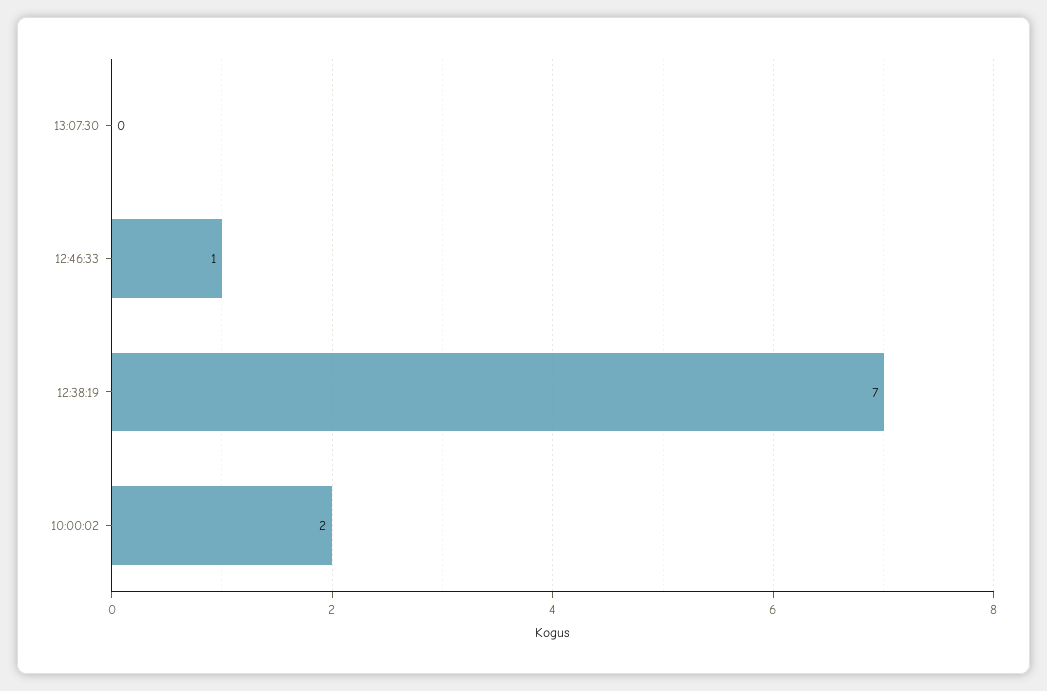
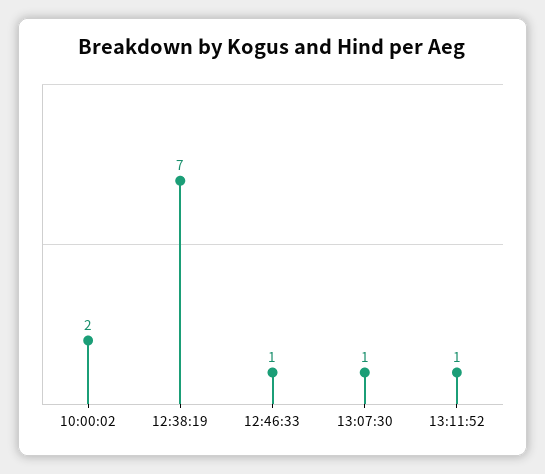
13:07:30: 0 -> 1
13:11:52: none -> 1

